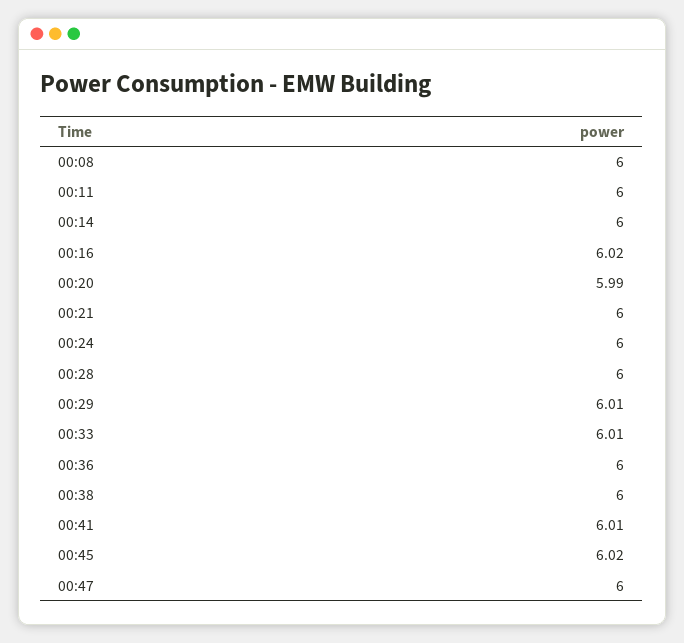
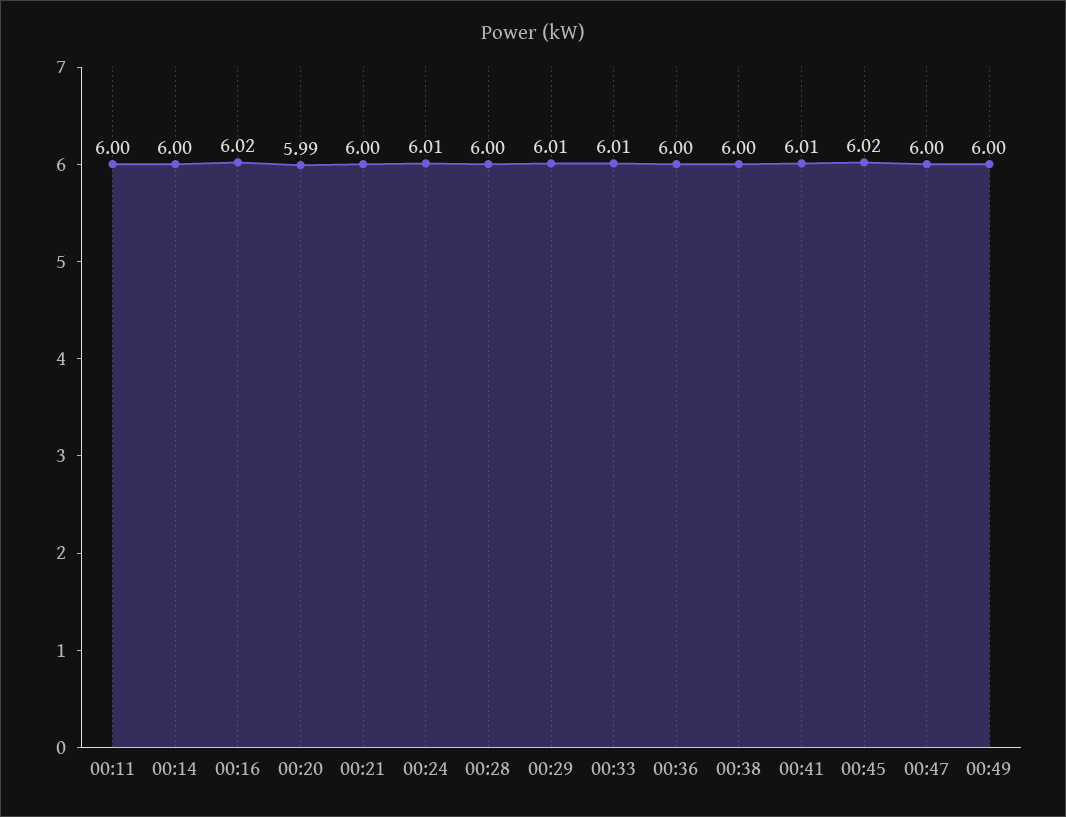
00:08: 6 -> none
00:24: 6 -> 6.01
00:49: none -> 6

